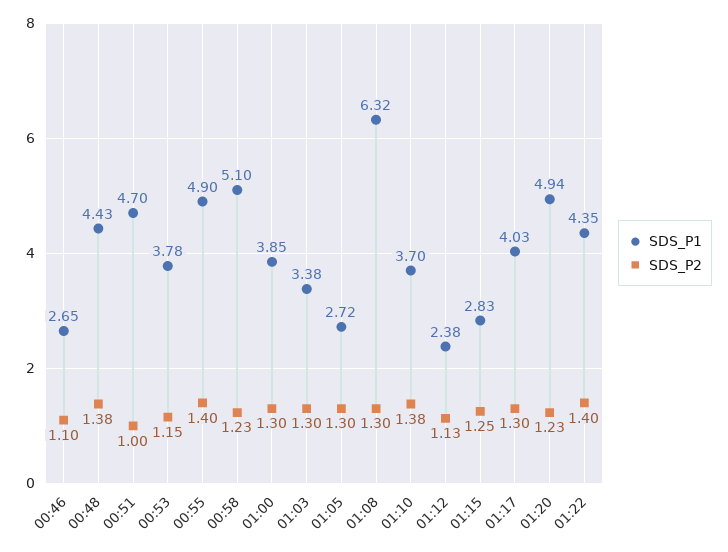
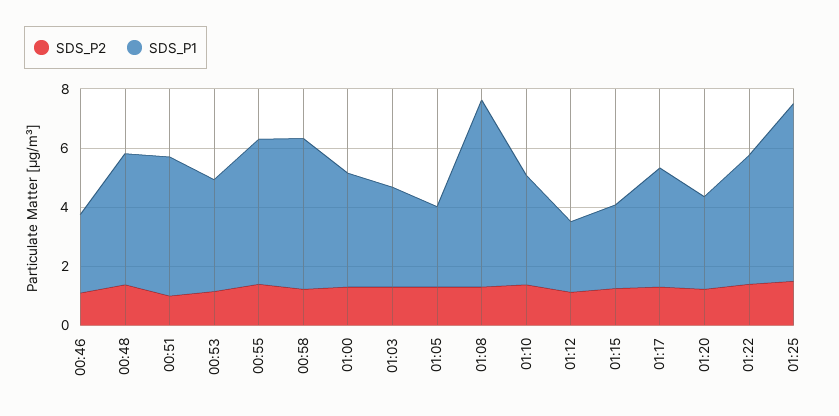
SDS_P1, 01:20: 4.94 -> 3
SDS_P2, 01:25: none -> 1.5
SDS_P1, 01:25: none -> 6

